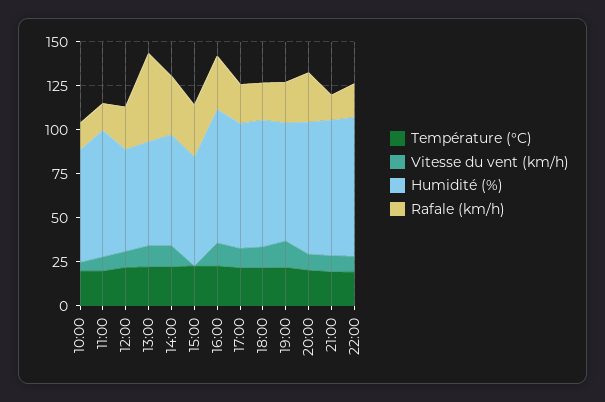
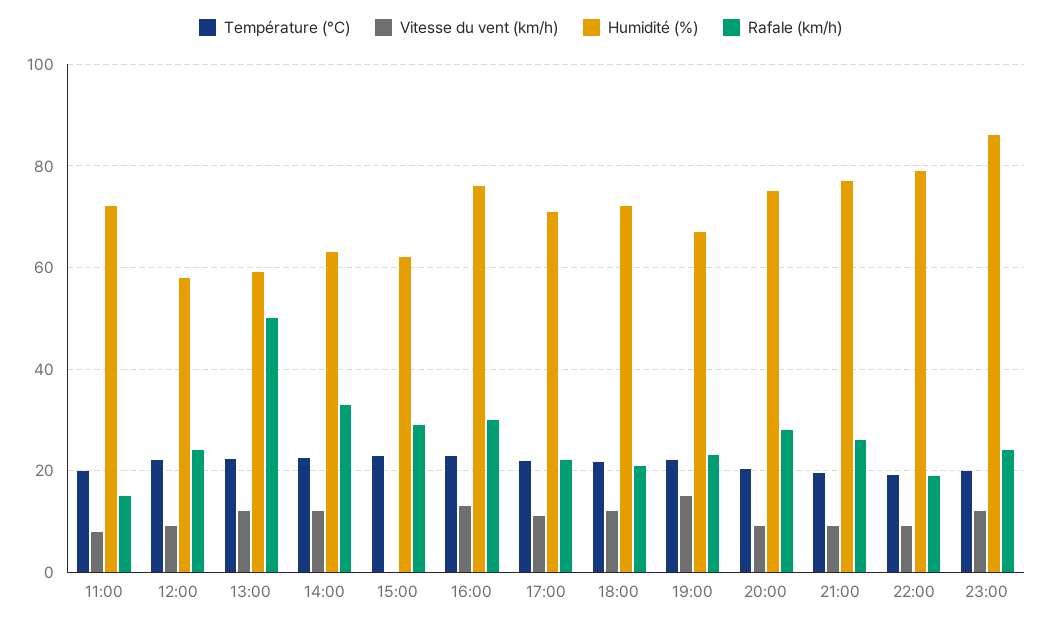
Température (°C), 10:00: 20 -> none
Vitesse du vent (km/h), 10:00: 5 -> none
Humidité (%), 10:00: 65 -> none
Rafale (km/h), 10:00: 15 -> none
Rafale (km/h), 21:00: 15 -> 26
Température (°C), 23:00: none -> 20
Vitesse du vent (km/h), 23:00: none -> 12
Humidité (%), 23:00: none -> 86
Rafale (km/h), 23:00: none -> 24

